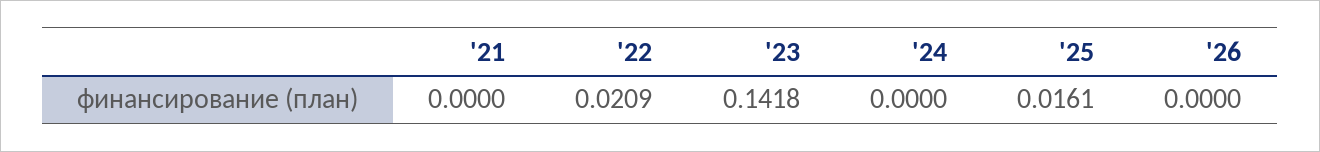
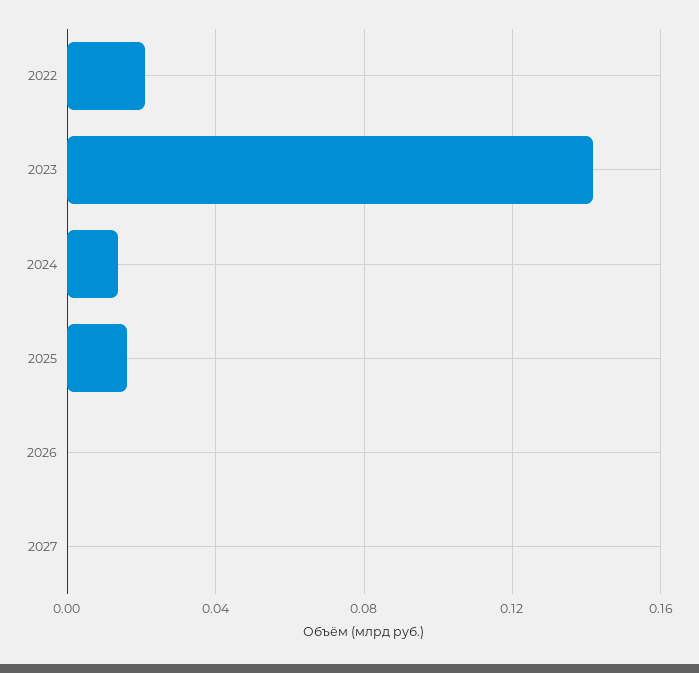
'21: 0 -> none
'24: 0 -> 0.015
2027: none -> 0

